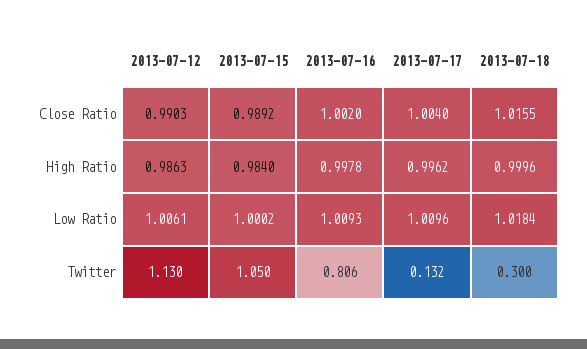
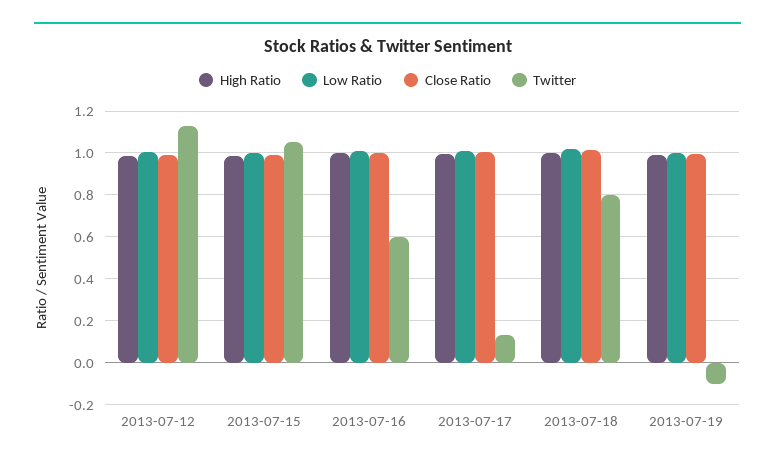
Twitter, 2013-07-16: 0.806 -> 0.6
Twitter, 2013-07-18: 0.3 -> 0.8
High Ratio, 2013-07-19: none -> 1
Low Ratio, 2013-07-19: none -> 1
Close Ratio, 2013-07-19: none -> 1
Twitter, 2013-07-19: none -> -0.1

